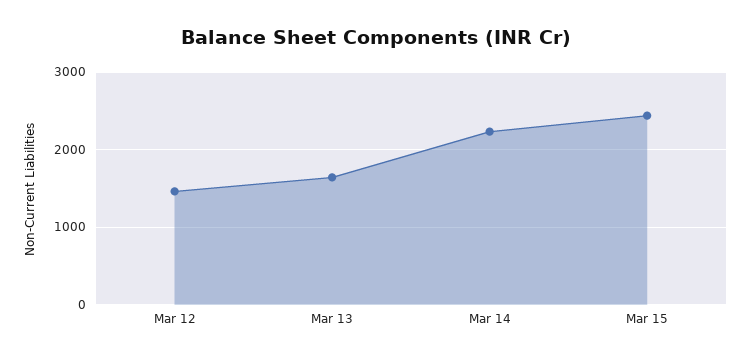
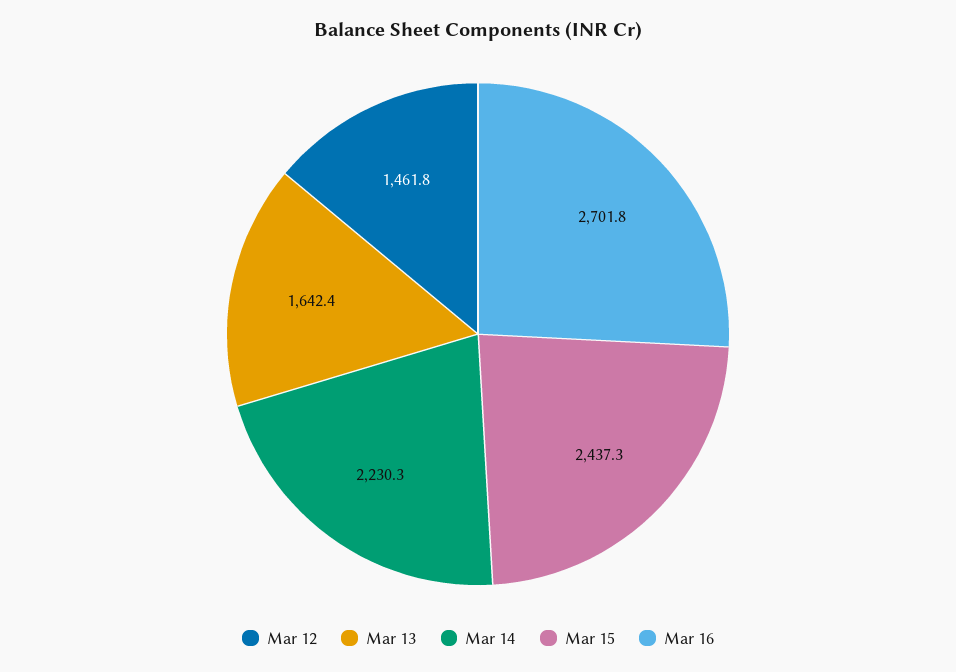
Mar 16: none -> 2701.8

